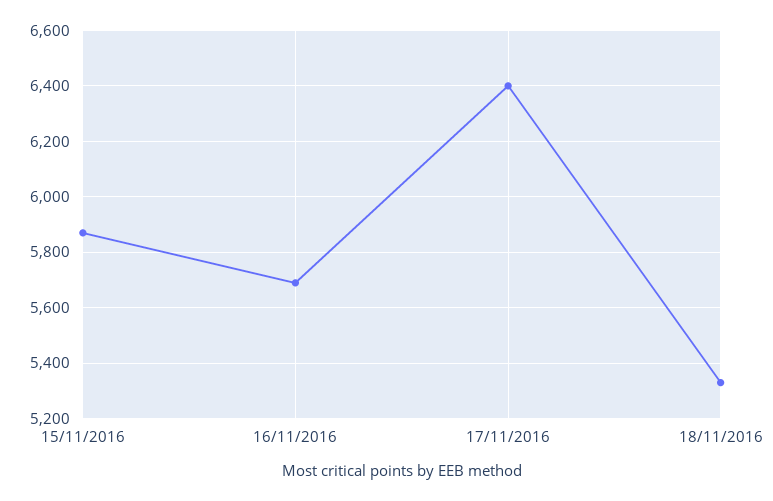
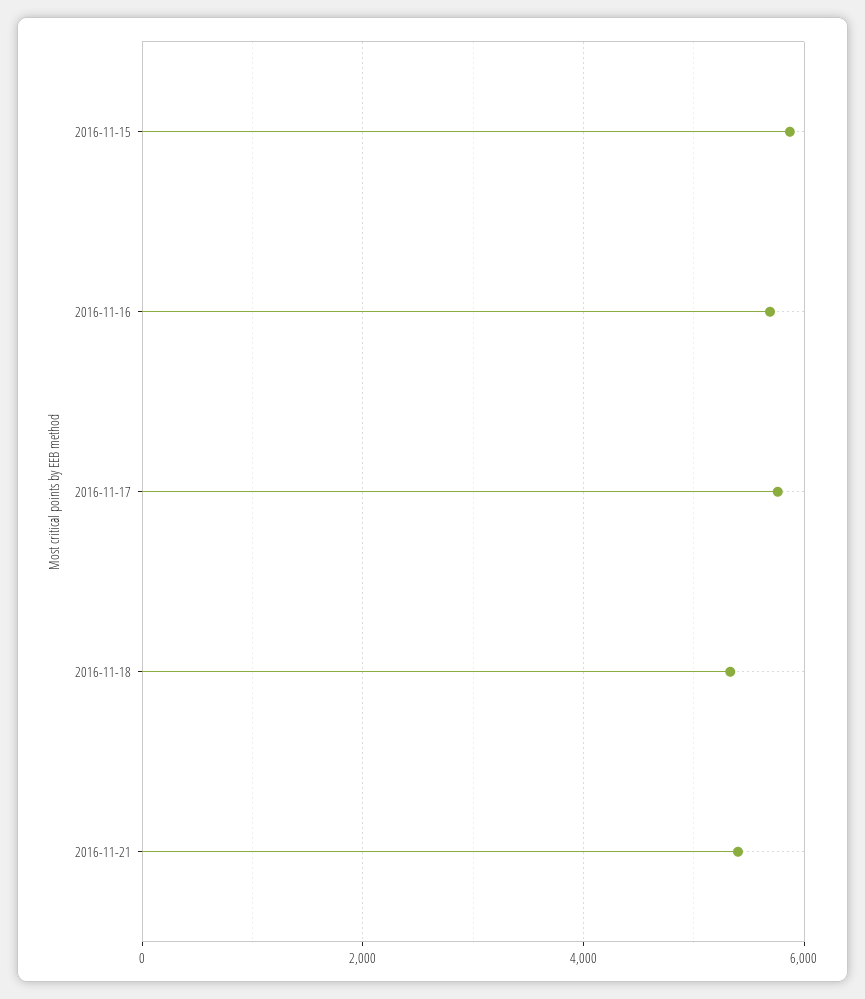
17/11/2016: 6400 -> 5800
2016-11-21: none -> 5400

